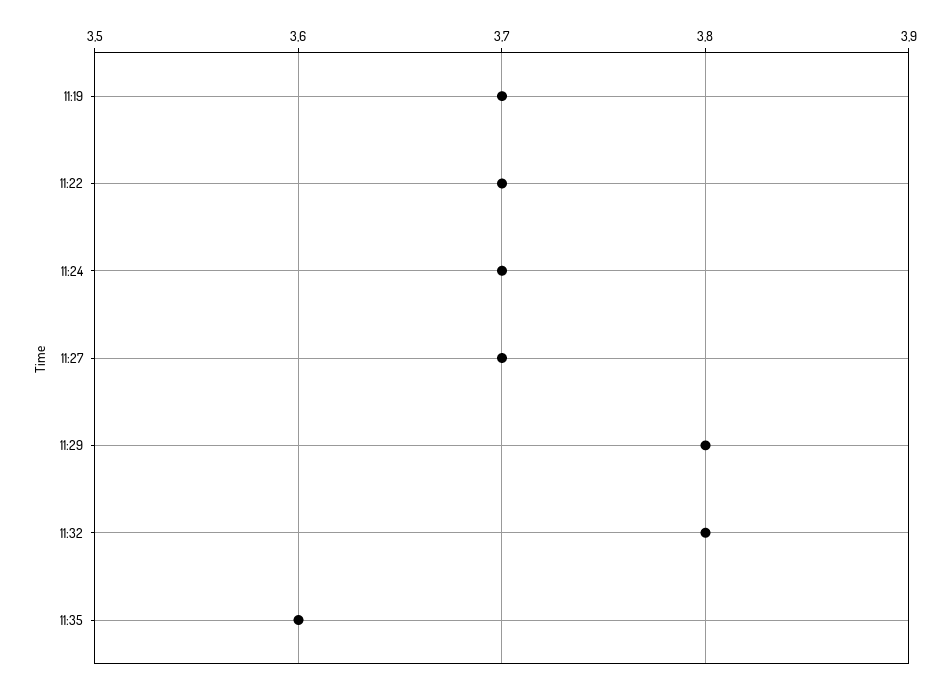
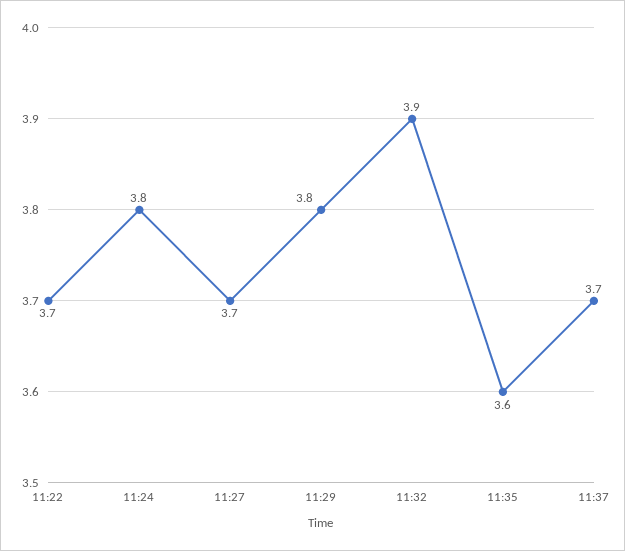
11:19: 3.7 -> none
11:24: 3.7 -> 3.8
11:32: 3.8 -> 3.9
11:37: none -> 3.7

